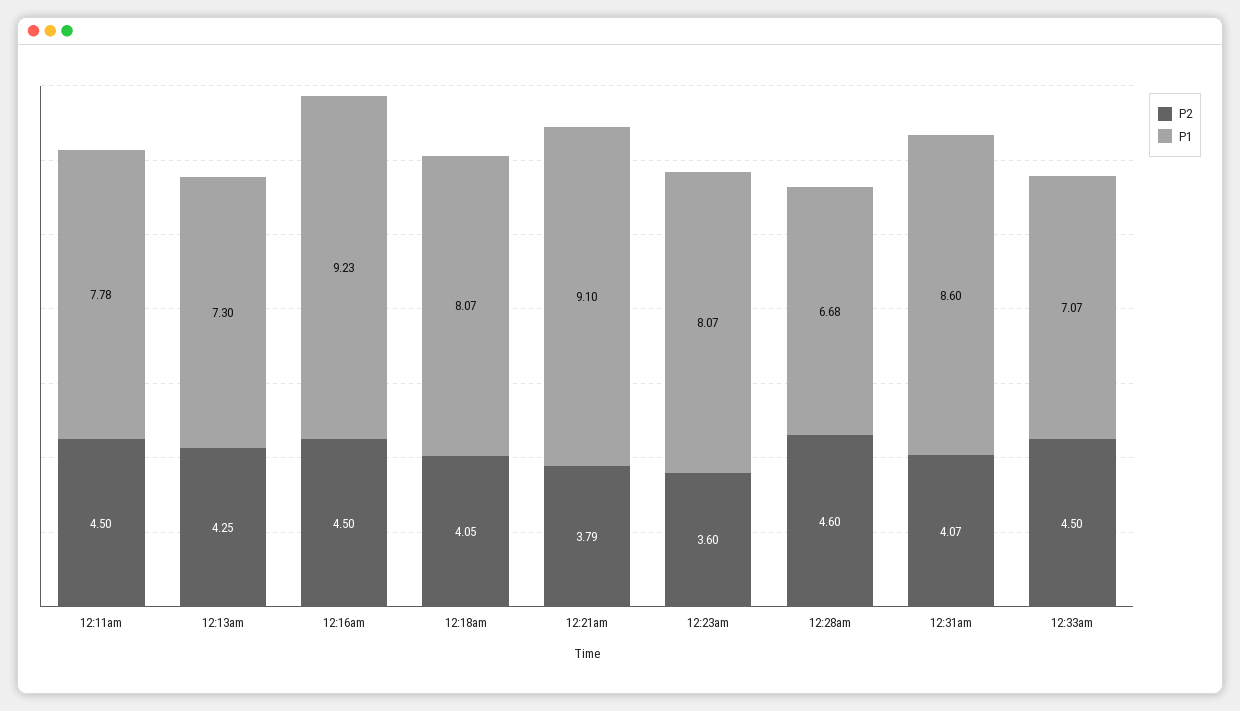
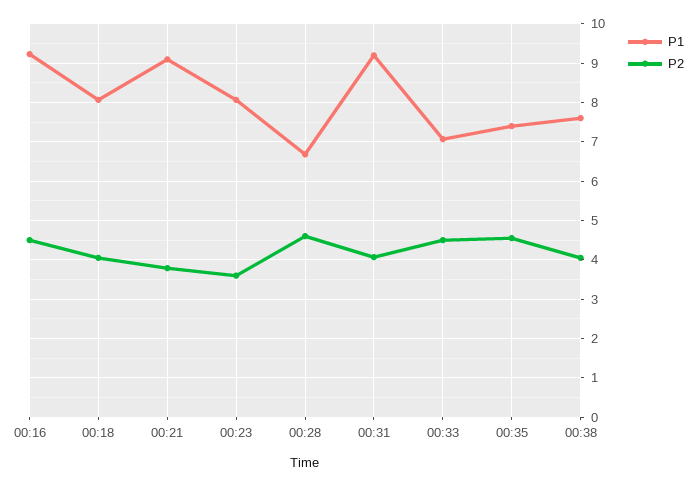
P2, 12:11am: 4.5 -> none
P1, 12:11am: 7.78 -> none
P2, 12:13am: 4.25 -> none
P1, 12:13am: 7.3 -> none
P1, 12:31am: 8.6 -> 9.2
P1, 00:35: none -> 7.4
P2, 00:35: none -> 4.6
P1, 00:38: none -> 7.6
P2, 00:38: none -> 4

